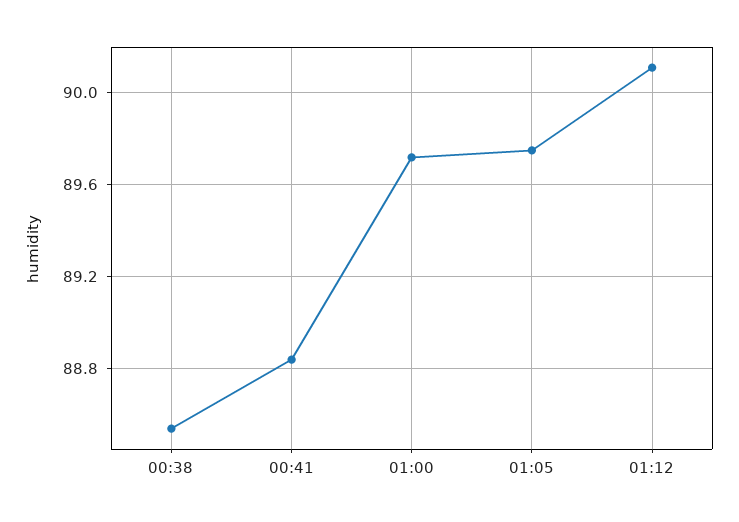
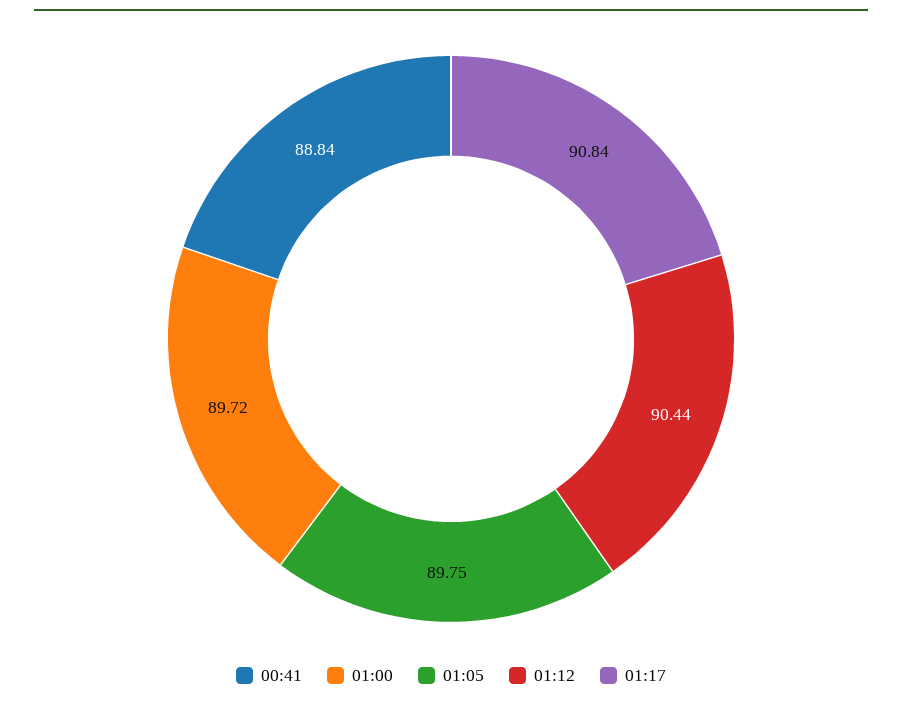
00:38: 88.55 -> none
01:12: 90.1 -> 90.44
01:17: none -> 90.84

